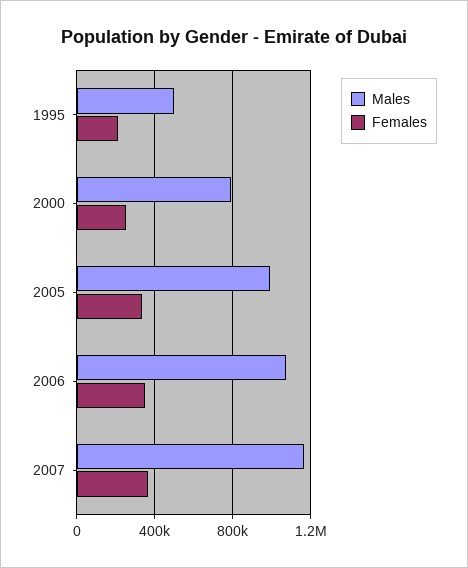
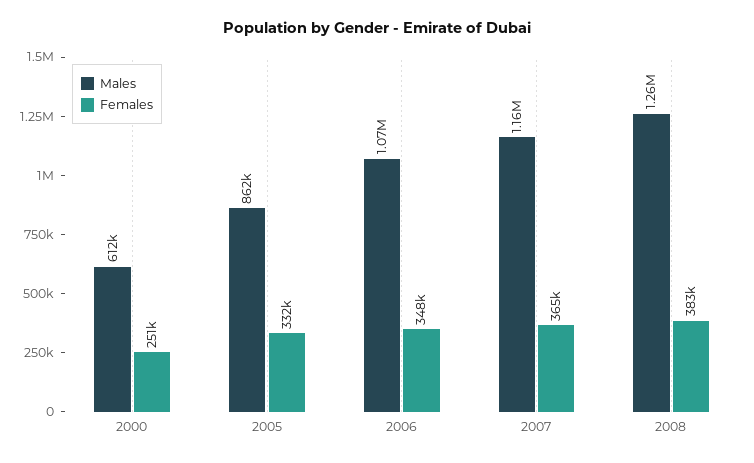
Males, 1995: 500000 -> none
Females, 1995: 200000 -> none
Males, 2000: 800000 -> 612000
Males, 2005: 1000000 -> 862000
Males, 2008: none -> 1260000
Females, 2008: none -> 383000

